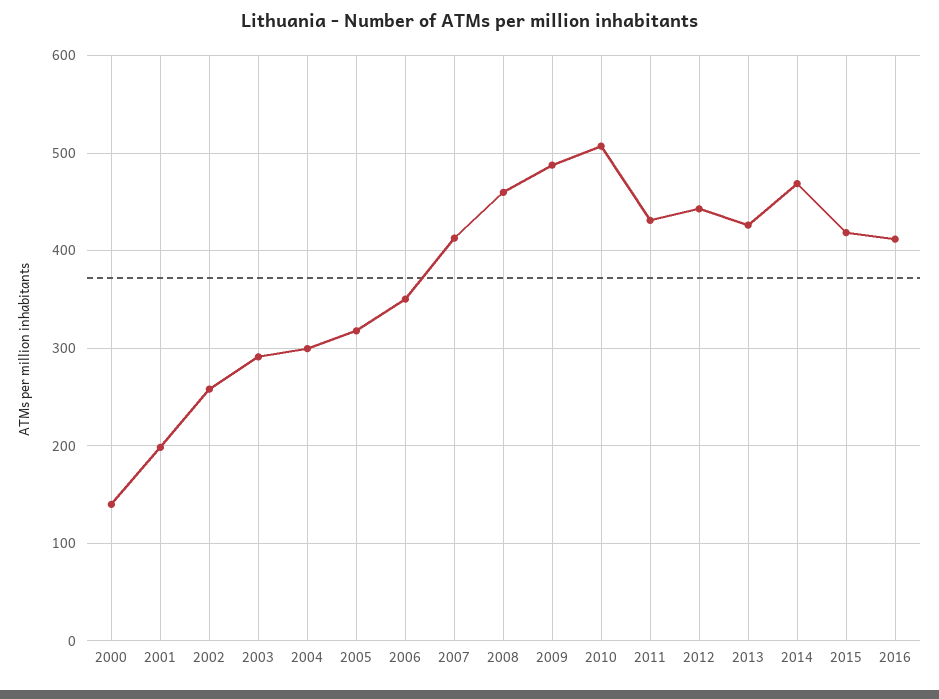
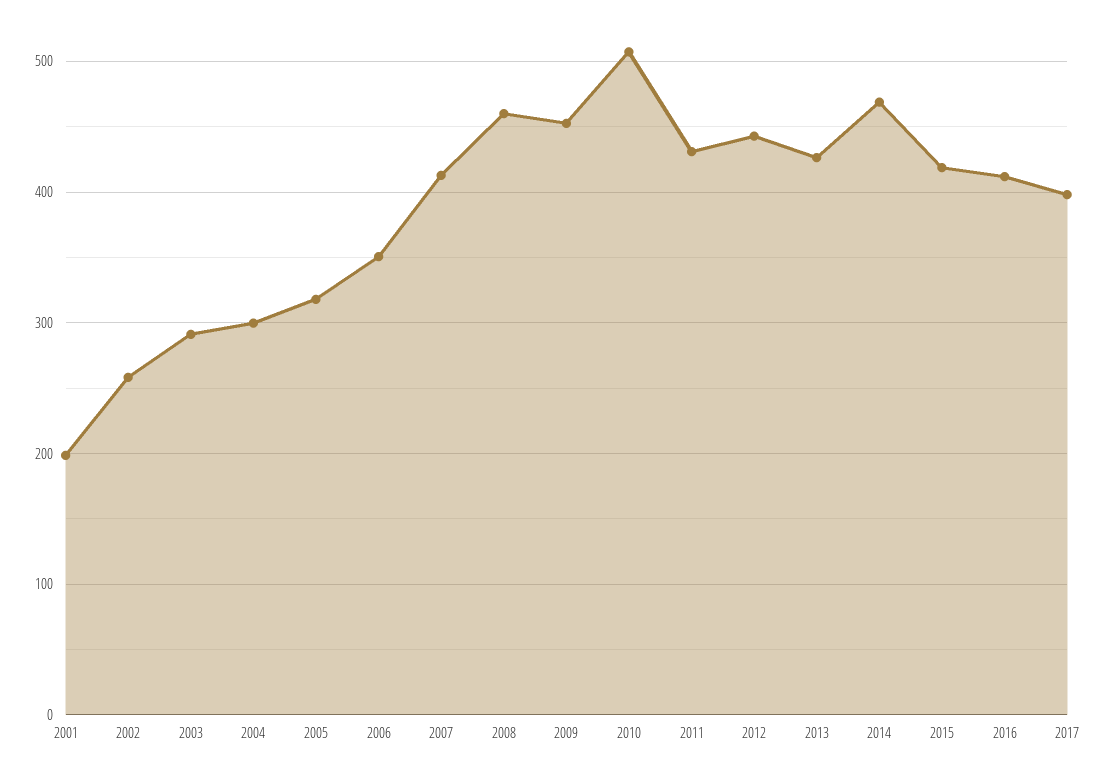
2000: 140 -> none
2009: 490 -> 450
2017: none -> 400

